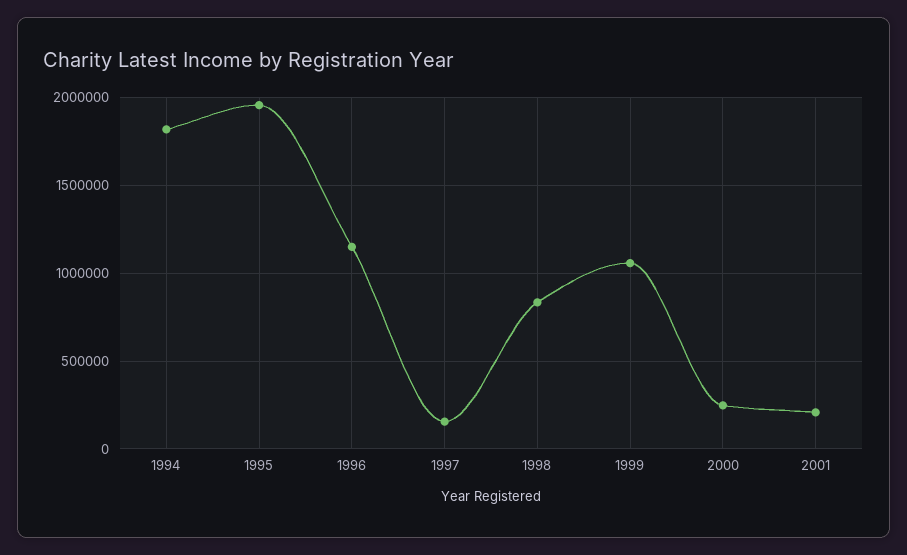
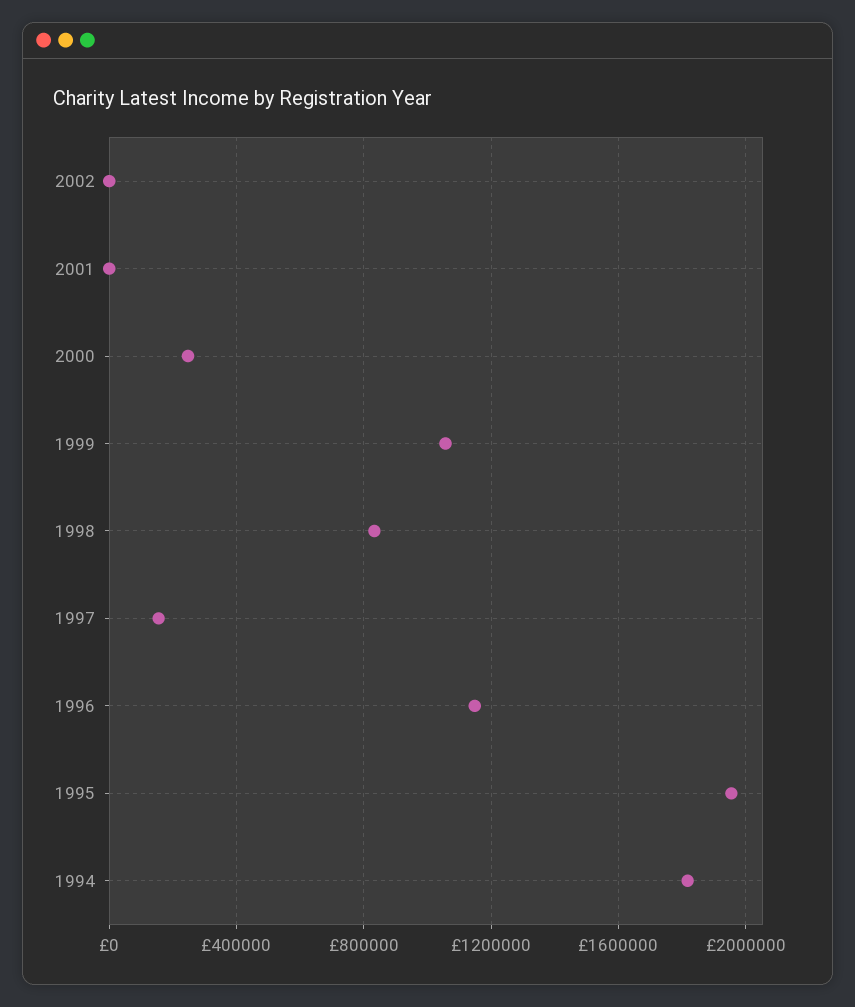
2001: 200000 -> 0
2002: none -> 0

